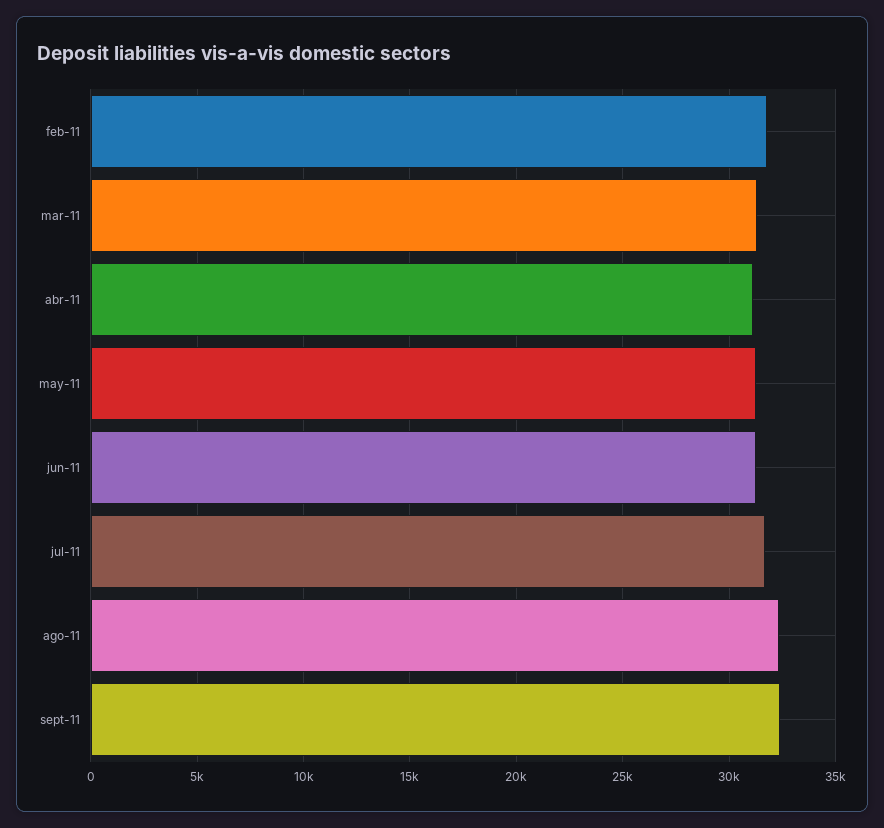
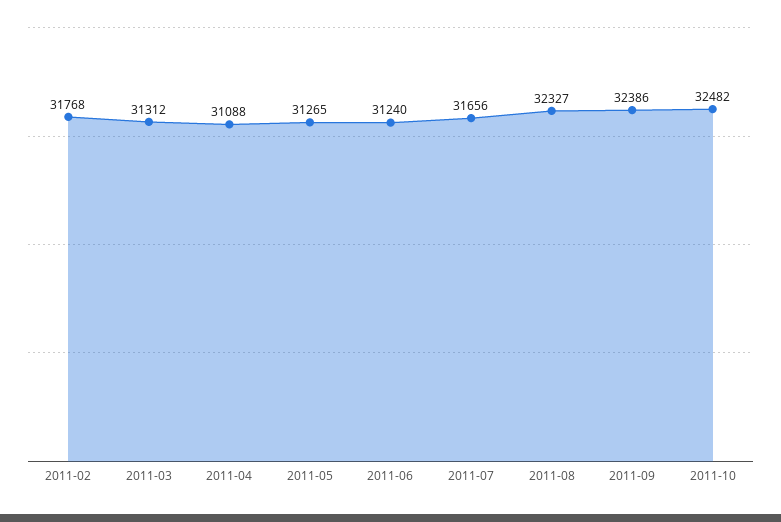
2011-10: none -> 32482

